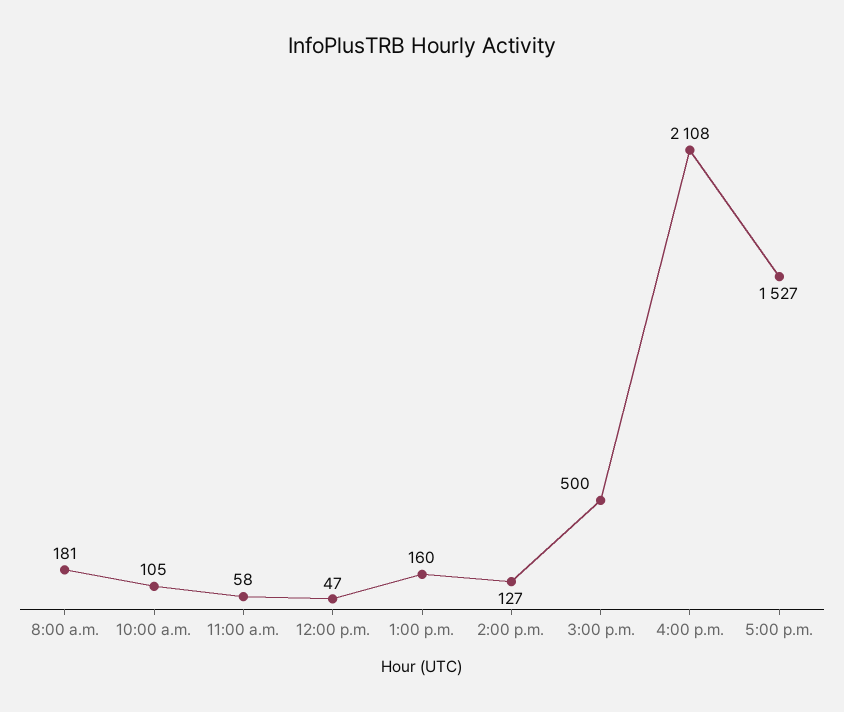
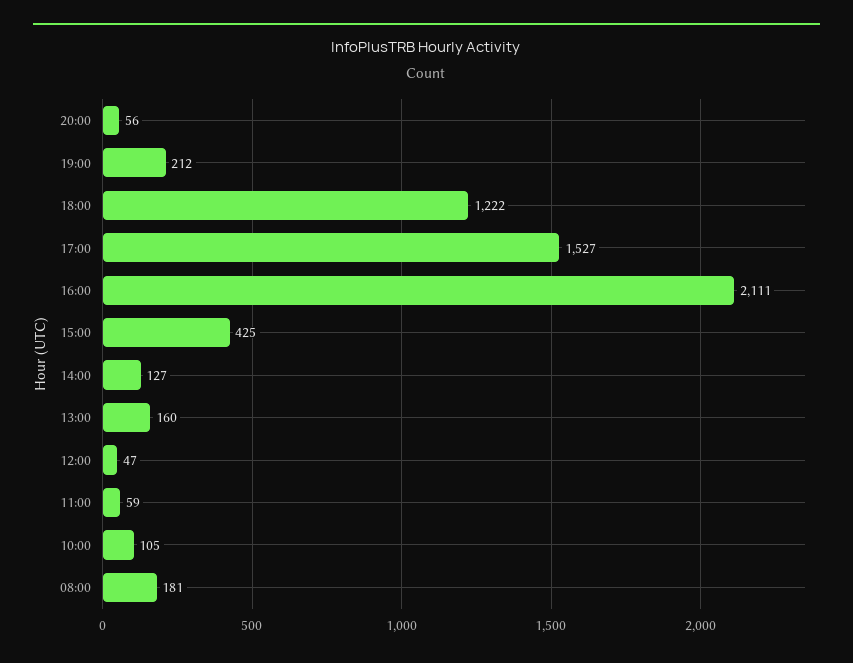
11:00 a.m.: 58 -> 59
3:00 p.m.: 500 -> 425
4:00 p.m.: 2108 -> 2111
20:00: none -> 56
19:00: none -> 212
18:00: none -> 1222

